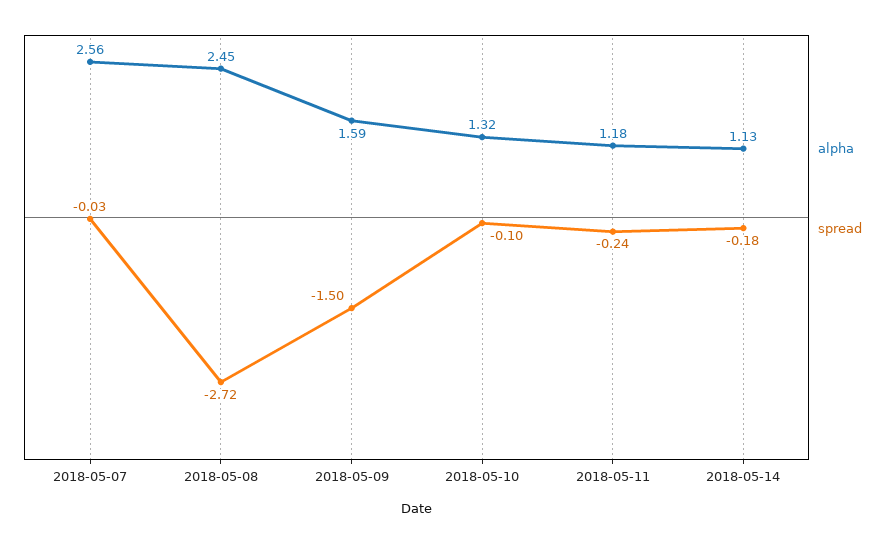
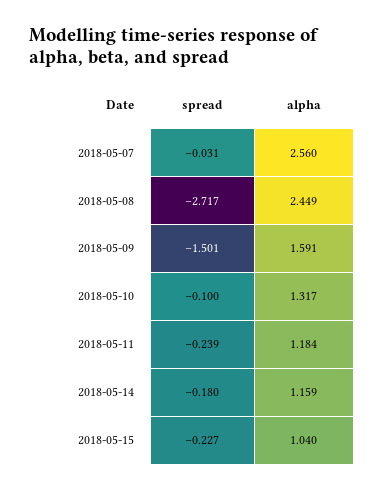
alpha, 2018-05-14: 1.13 -> 1.159
spread, 2018-05-15: none -> -0.227
alpha, 2018-05-15: none -> 1.04

